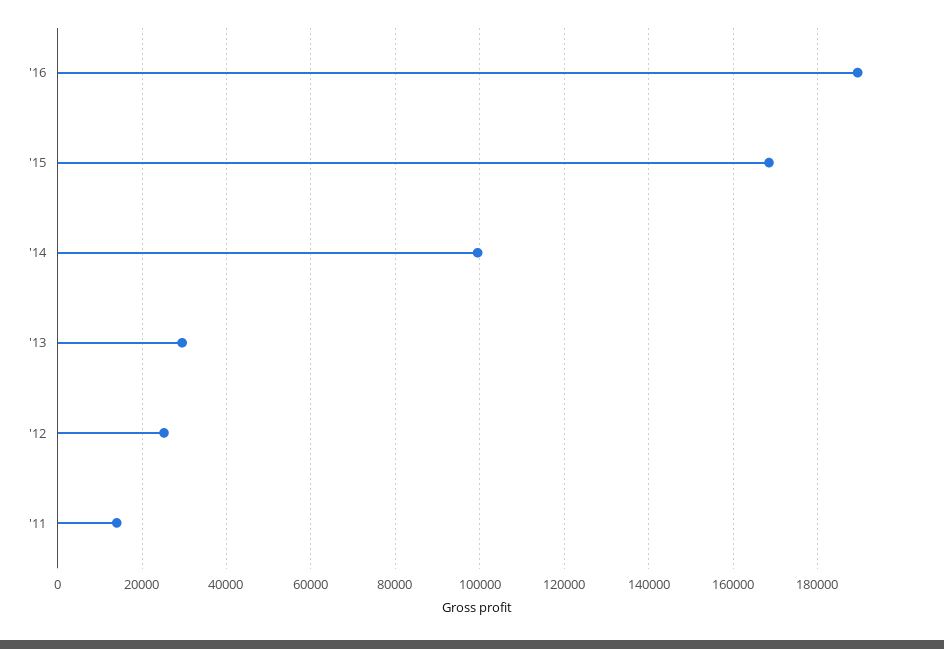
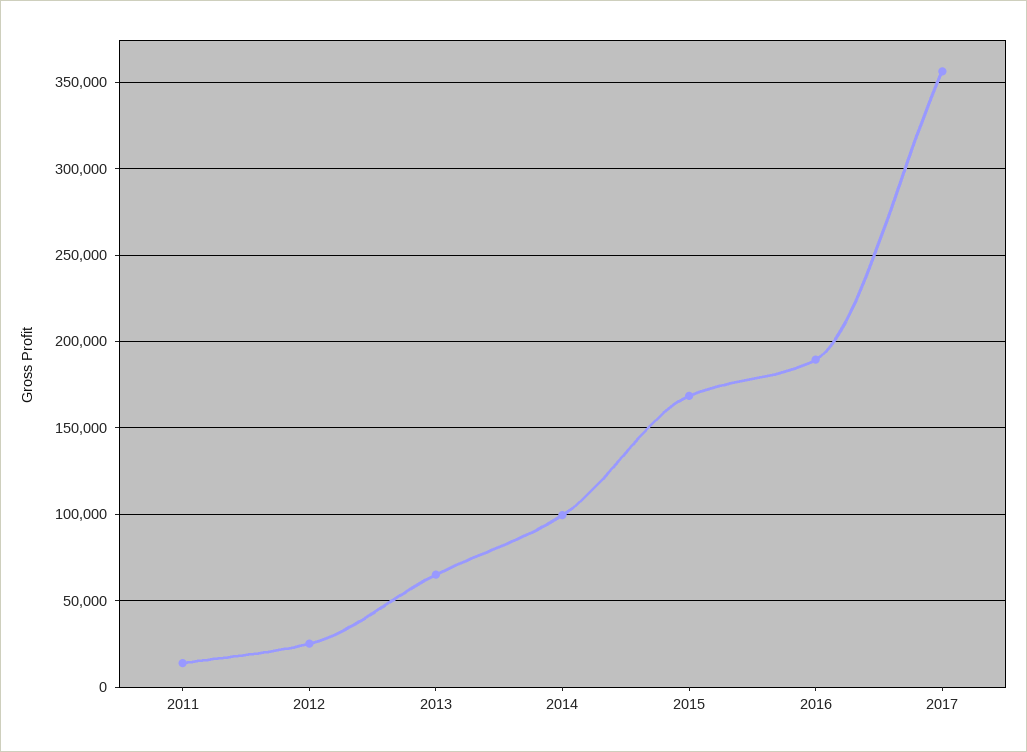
'13: 30000 -> 65000
2017: none -> 355000

